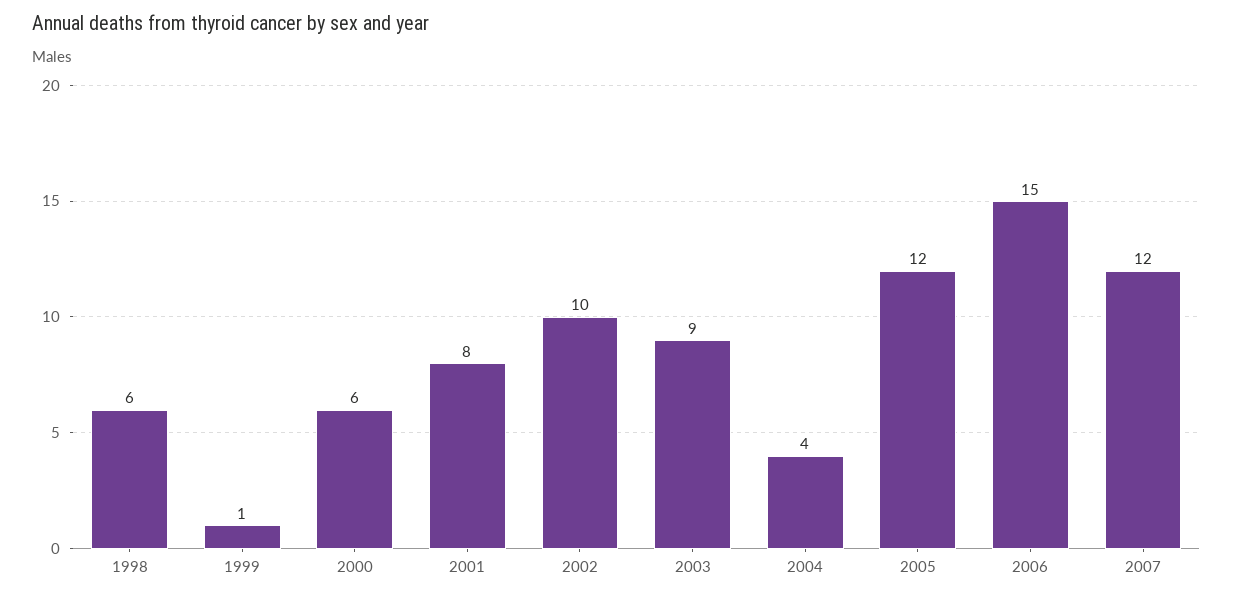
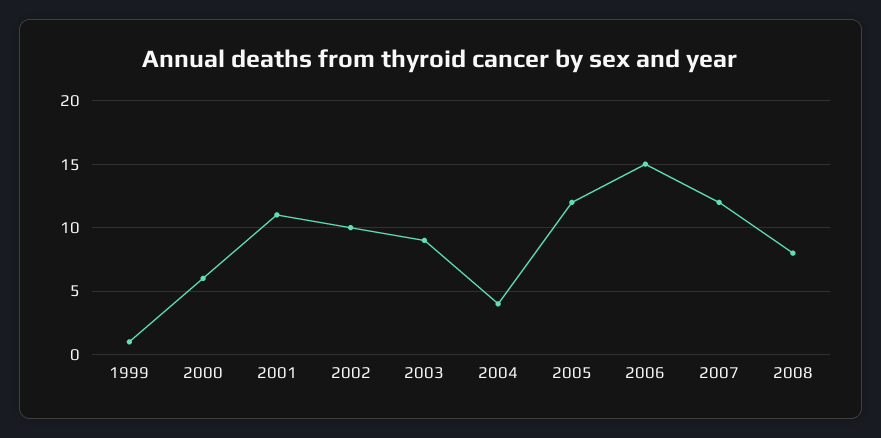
1998: 6 -> none
2001: 8 -> 11
2008: none -> 8

